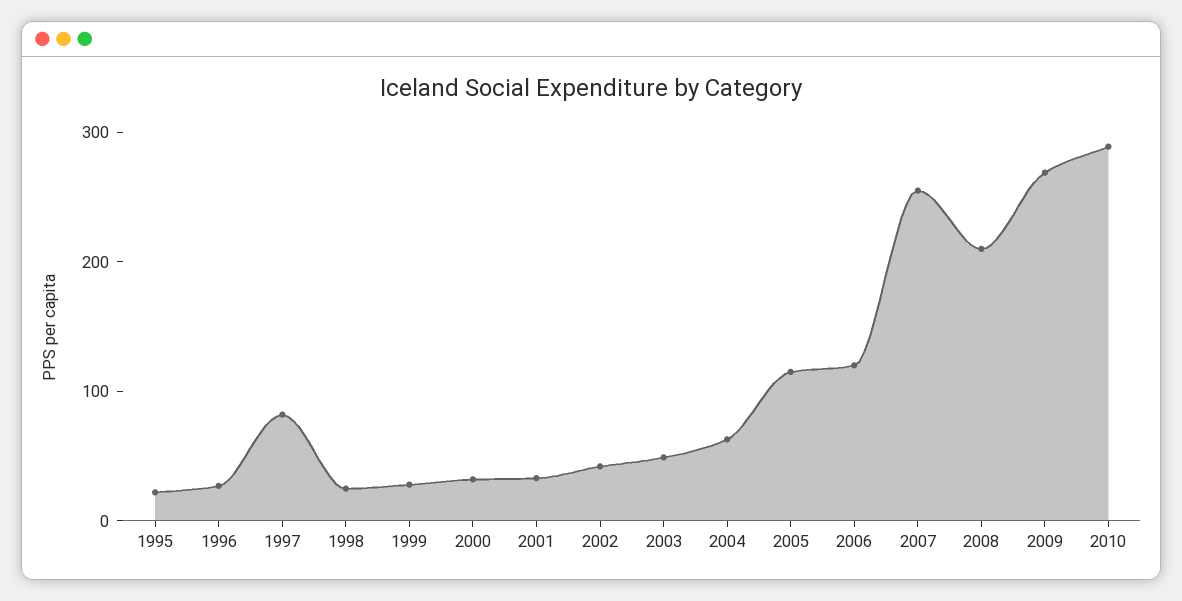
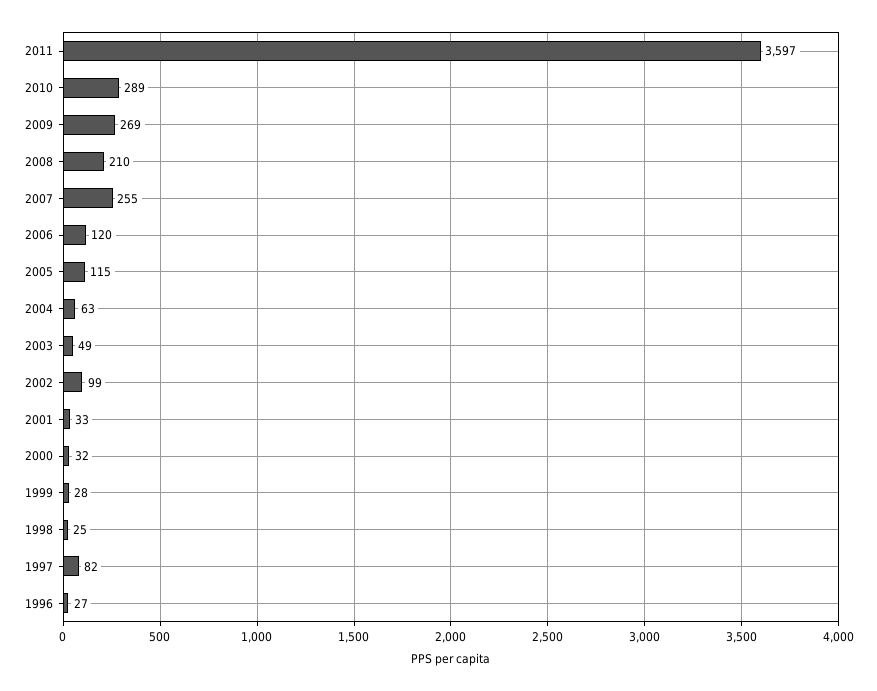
1995: 20 -> none
2002: 40 -> 99
2011: none -> 3597

